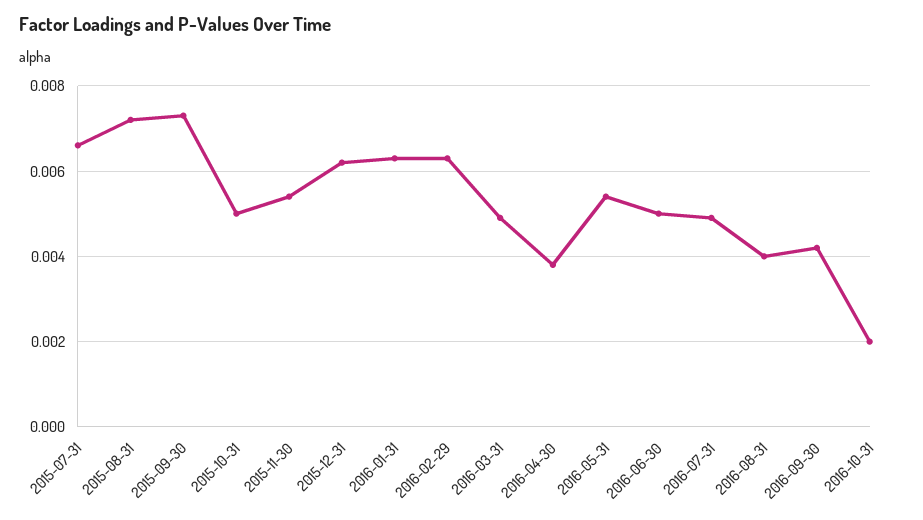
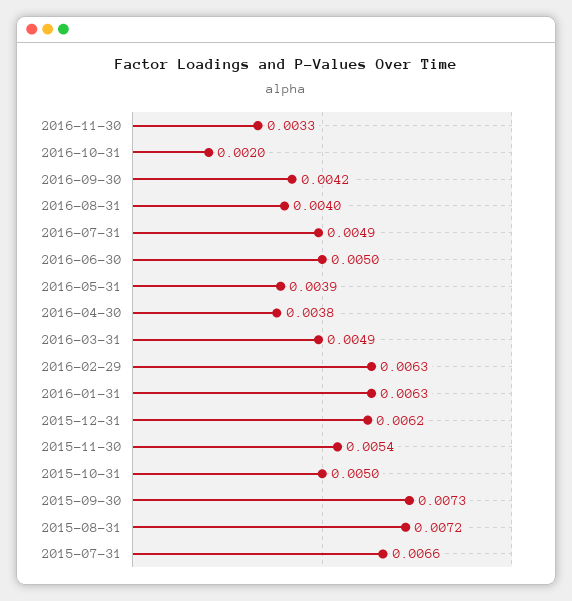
2016-05-31: 0.0055 -> 0.0039
2016-11-30: none -> 0.0033

